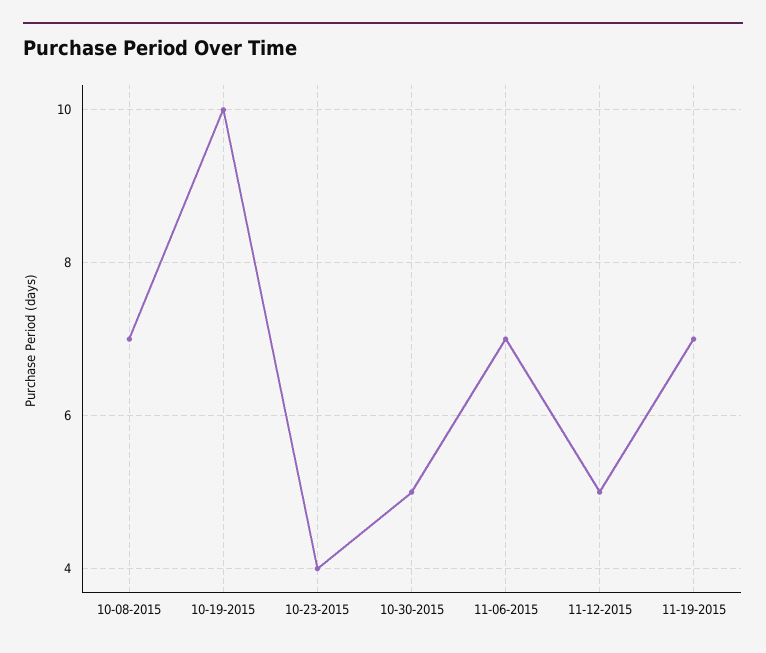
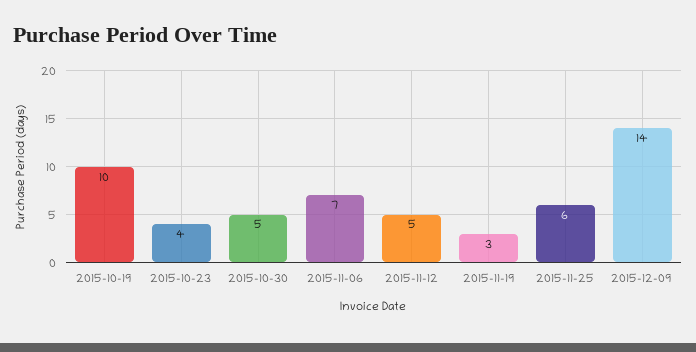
10-08-2015: 7 -> none
11-19-2015: 7 -> 3
2015-11-25: none -> 6
2015-12-09: none -> 14

